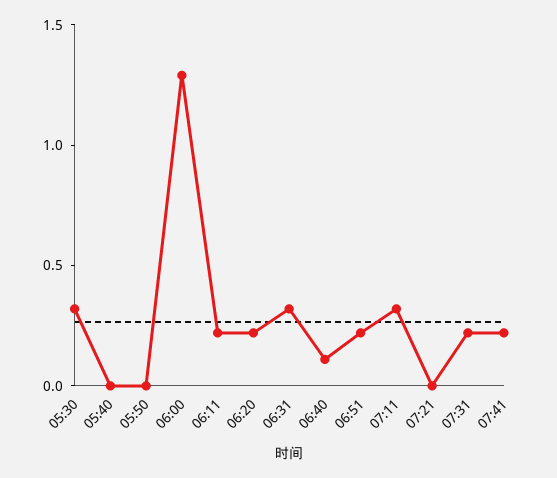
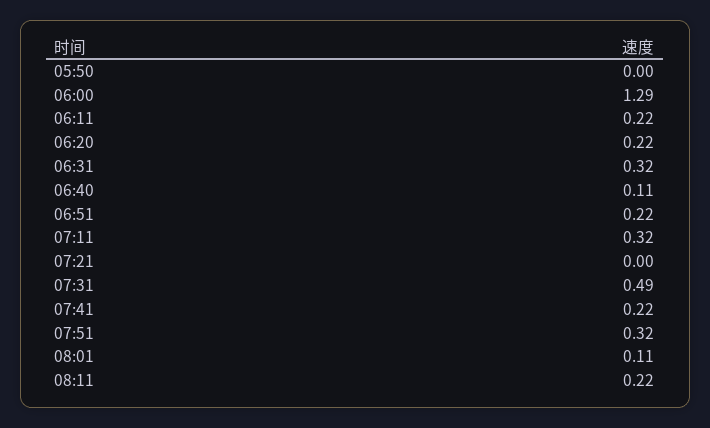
05:30: 0.3 -> none
05:40: 0 -> none
07:31: 0.2 -> 0.49
07:51: none -> 0.32
08:01: none -> 0.11
08:11: none -> 0.22

